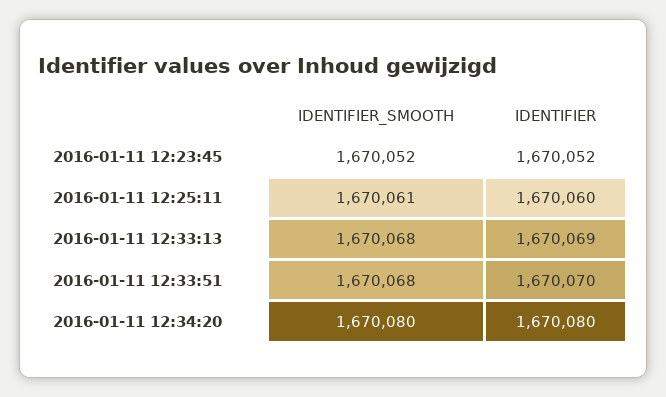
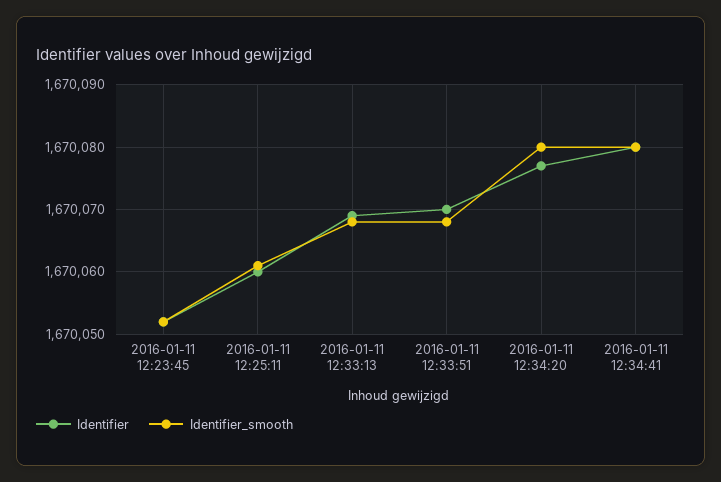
IDENTIFIER, 2016-01-11 12:34:20: 1670080 -> 1670077
IDENTIFIER, 2016-01-11 12:34:41: none -> 1670080
IDENTIFIER_SMOOTH, 2016-01-11 12:34:41: none -> 1670080

